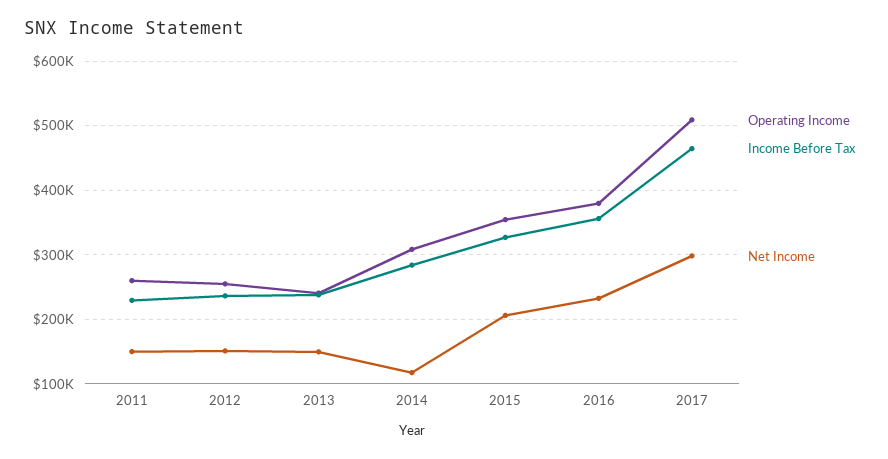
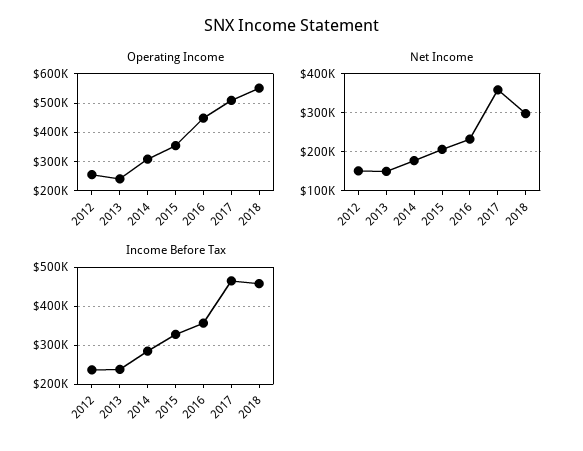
Operating Income, 2011: 260000 -> none
Income Before Tax, 2011: 230000 -> none
Net Income, 2011: 150000 -> none
Net Income, 2014: 120000 -> 180000
Operating Income, 2016: 380000 -> 450000
Net Income, 2017: 300000 -> 360000
Operating Income, 2018: none -> 550000
Net Income, 2018: none -> 300000
Income Before Tax, 2018: none -> 460000

